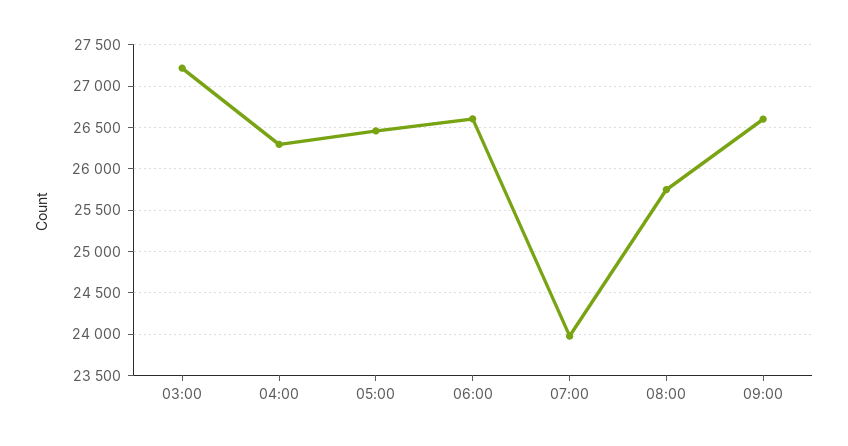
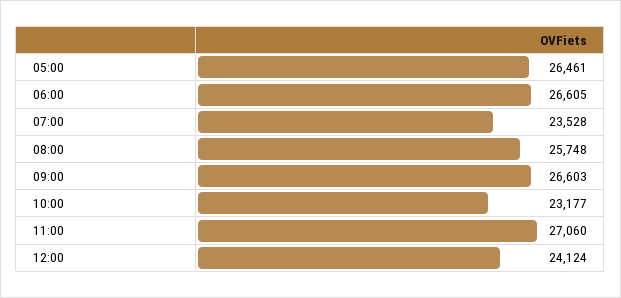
03:00: 27200 -> none
04:00: 26300 -> none
07:00: 24000 -> 23528
10:00: none -> 23177
11:00: none -> 27060
12:00: none -> 24124

